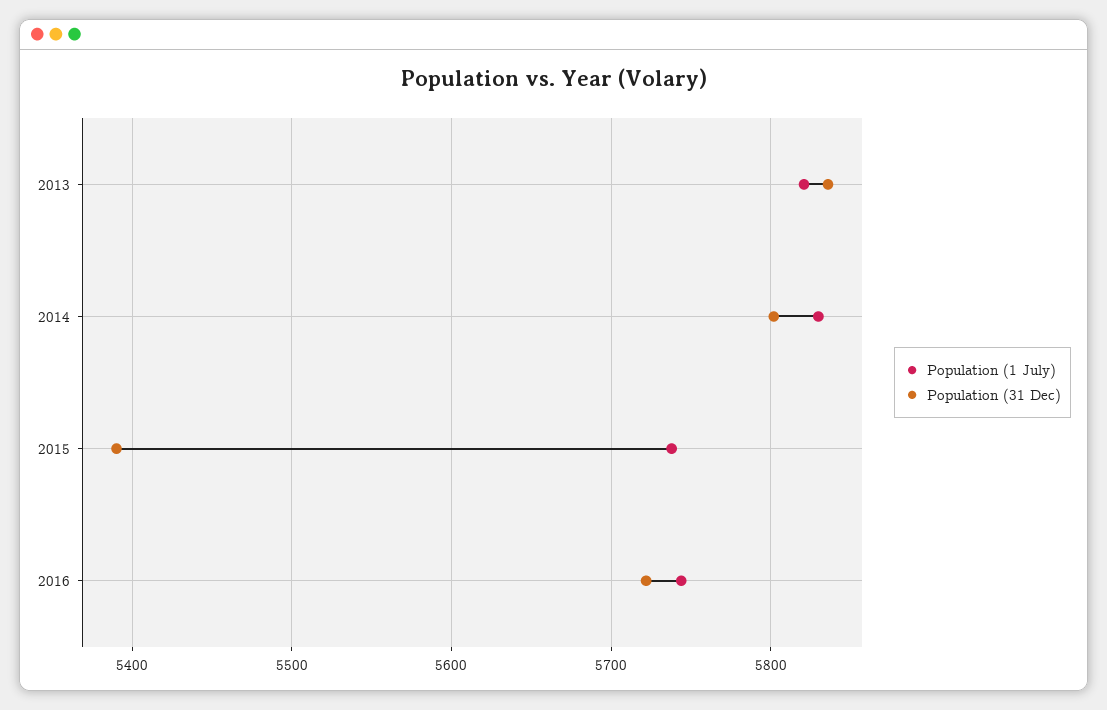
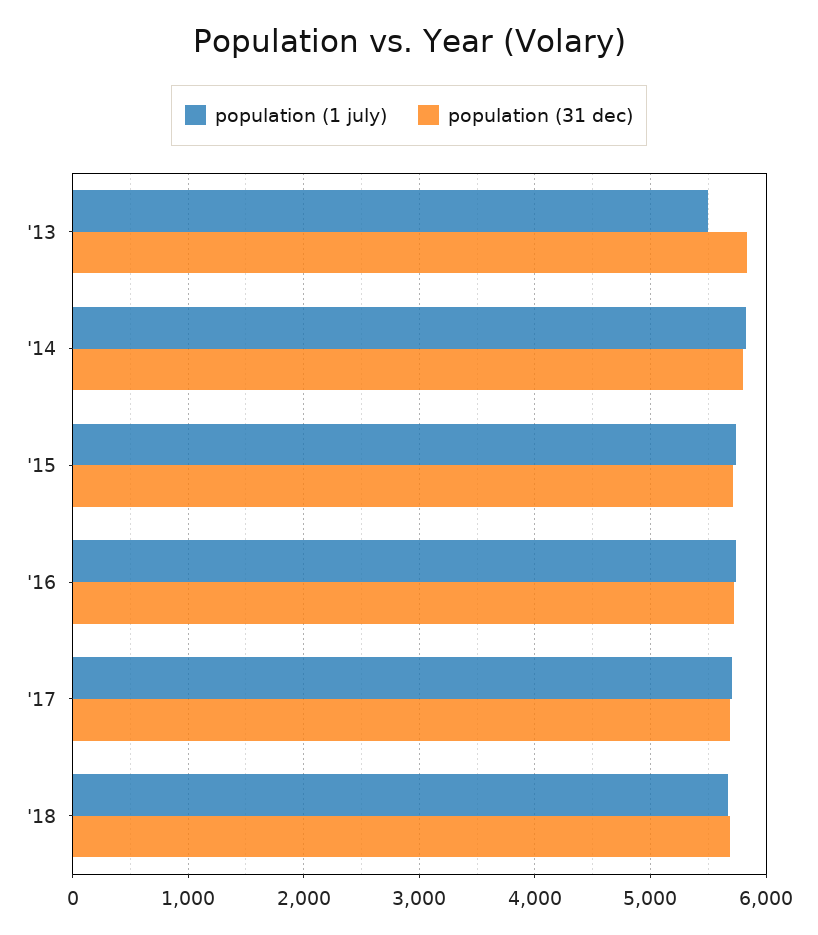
Population (1 July), 2013: 5820 -> 5500
Population (31 Dec), 2015: 5390 -> 5700
Population (1 July), '17: none -> 5700
Population (31 Dec), '17: none -> 5700
Population (1 July), '18: none -> 5700
Population (31 Dec), '18: none -> 5700

